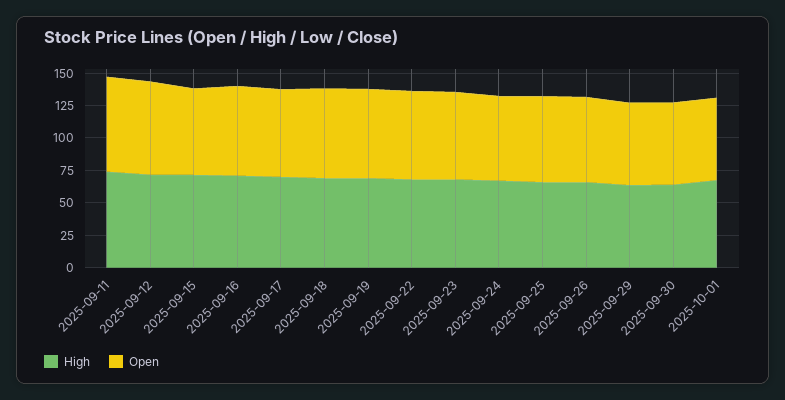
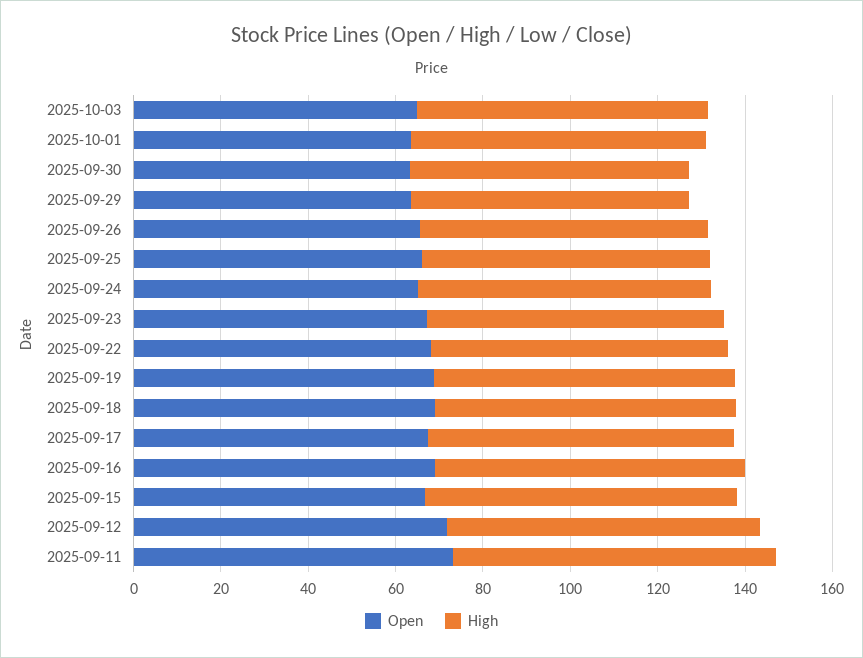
Open, 2025-10-03: none -> 65
High, 2025-10-03: none -> 65

